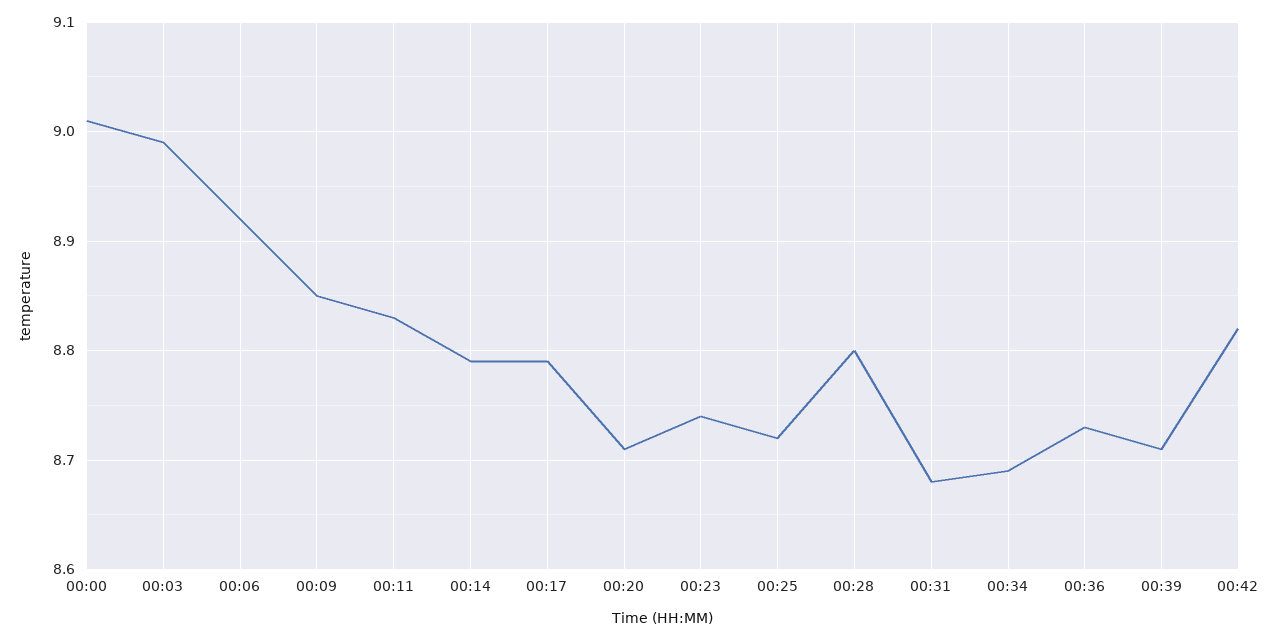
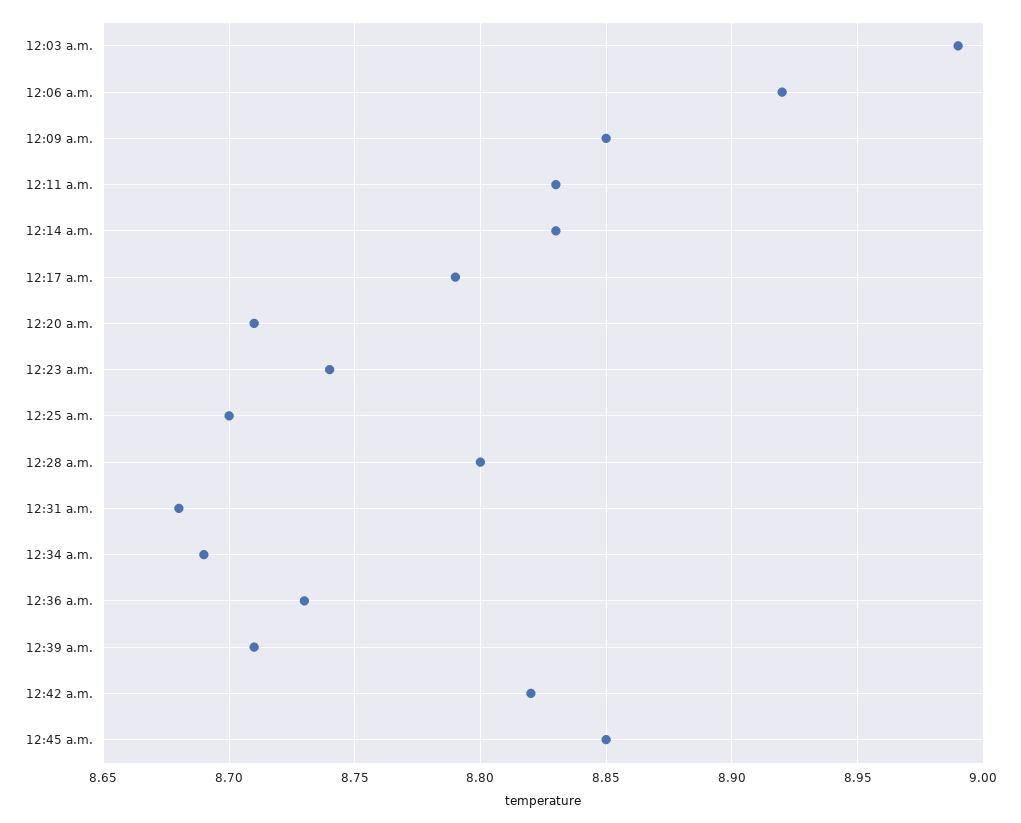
00:00: 9.01 -> none
00:14: 8.79 -> 8.83
00:25: 8.72 -> 8.7
12:45 a.m.: none -> 8.85

